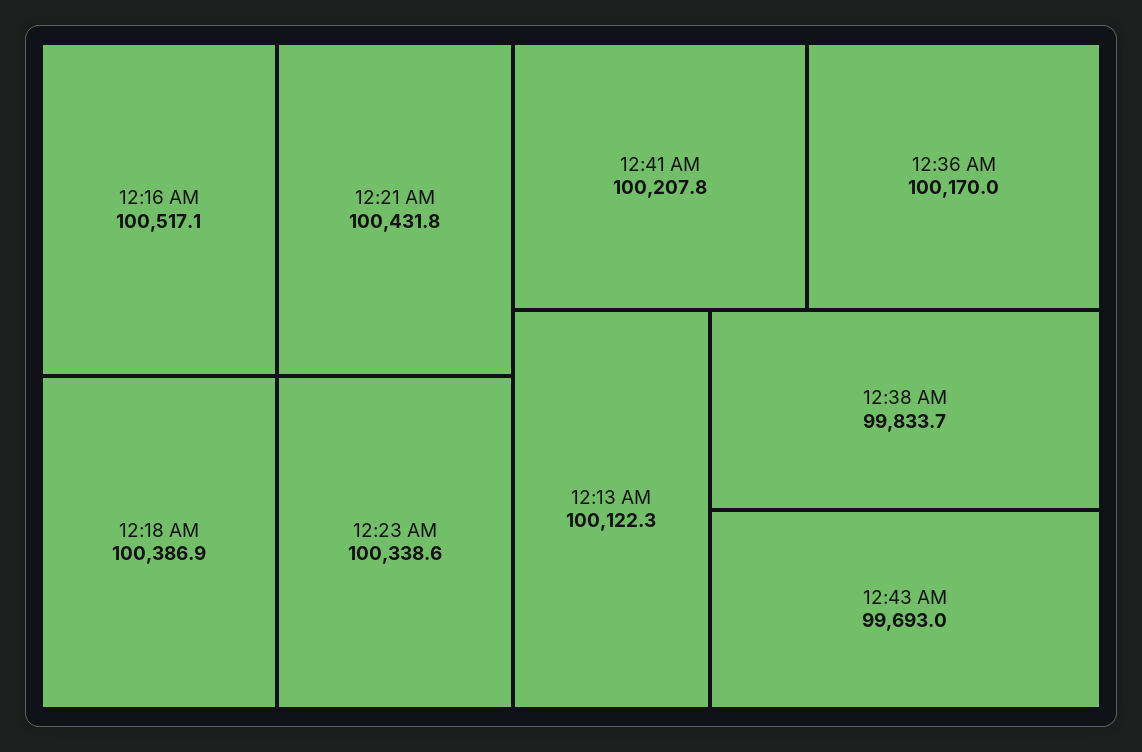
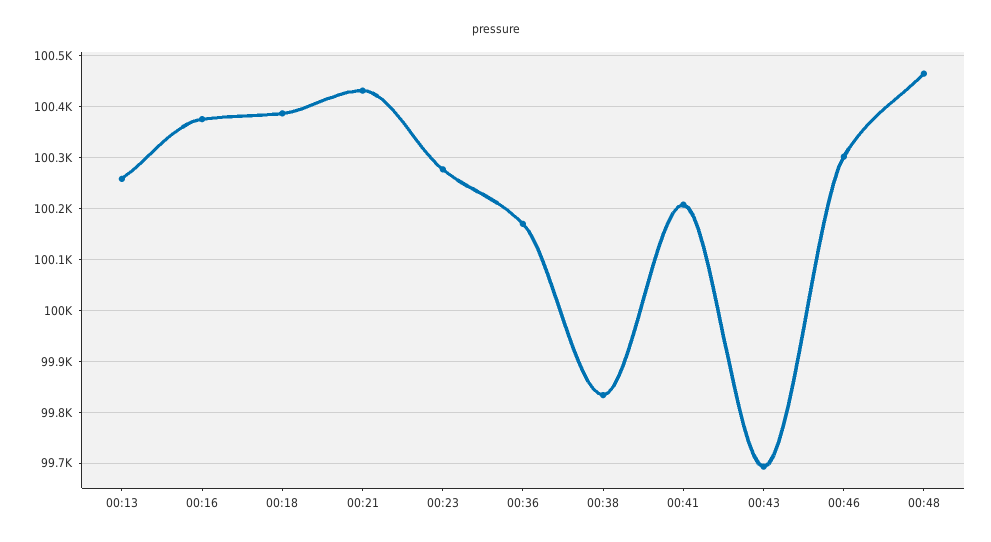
12:16 AM: 100517.1 -> 100380
12:23 AM: 100338.6 -> 100280
12:13 AM: 100122.3 -> 100260
00:46: none -> 100300
00:48: none -> 100460

